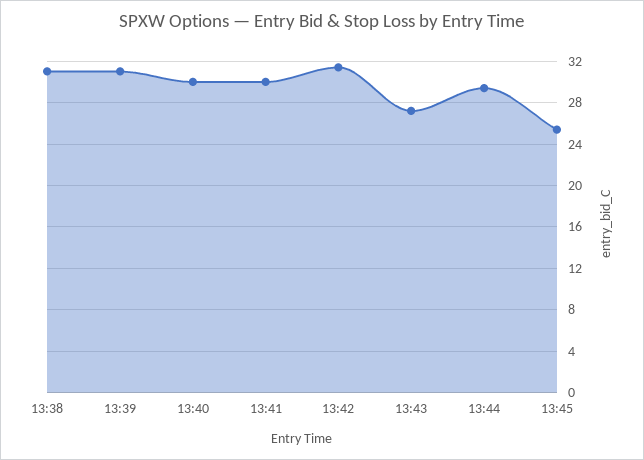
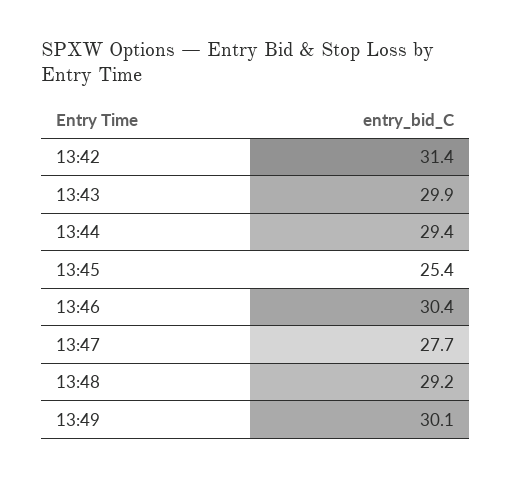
13:38: 31 -> none
13:39: 31 -> none
13:40: 30 -> none
13:41: 30 -> none
13:43: 27 -> 29.9
13:46: none -> 30.4
13:47: none -> 27.7
13:48: none -> 29.2
13:49: none -> 30.1

